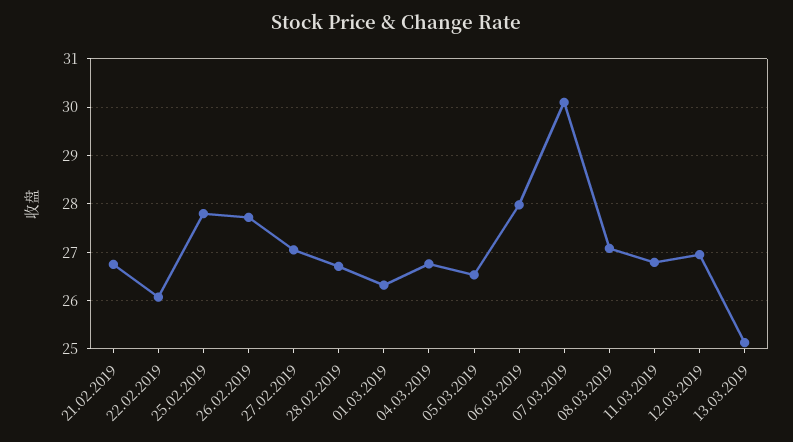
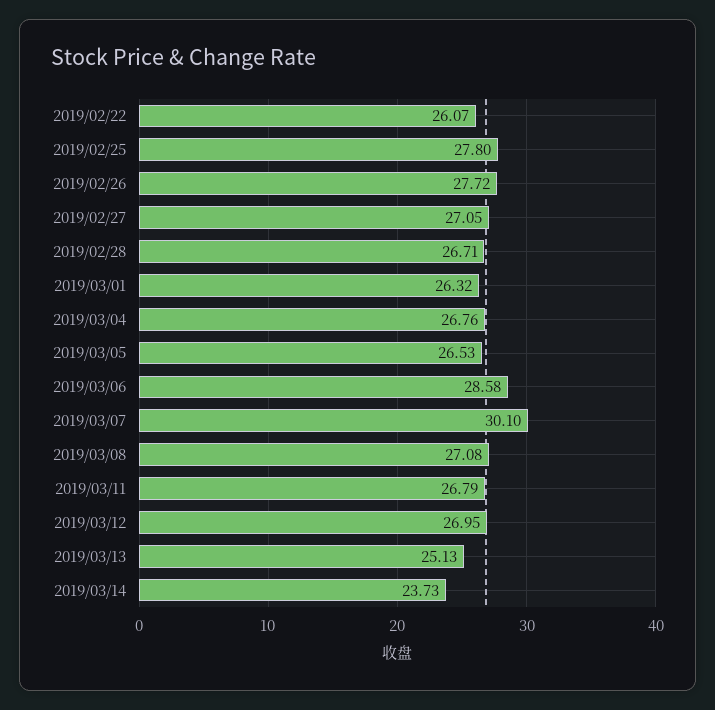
21.02.2019: 26.8 -> none
06.03.2019: 28 -> 28.58
2019/03/14: none -> 23.73

